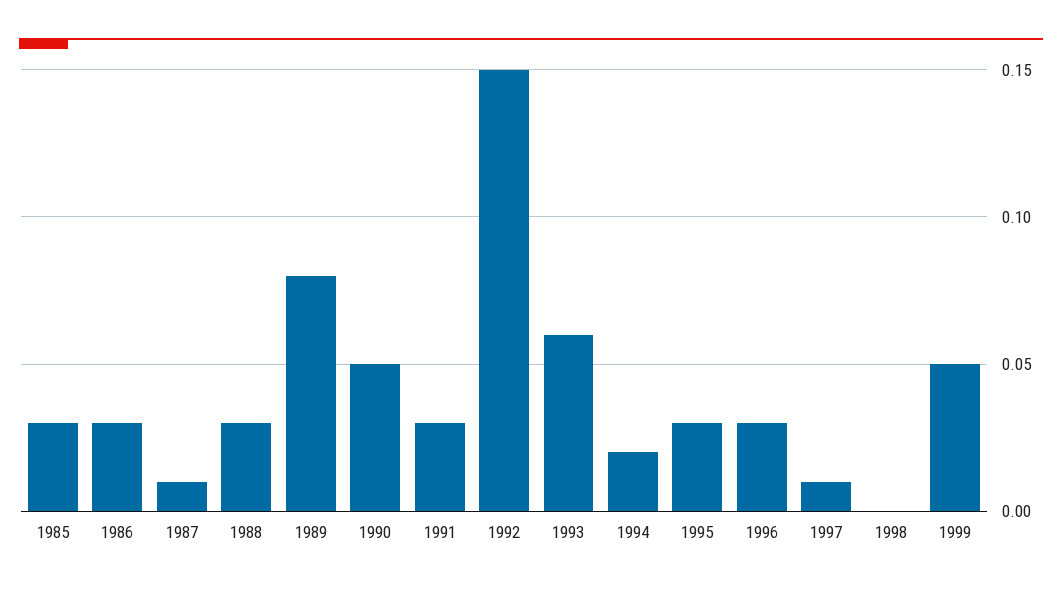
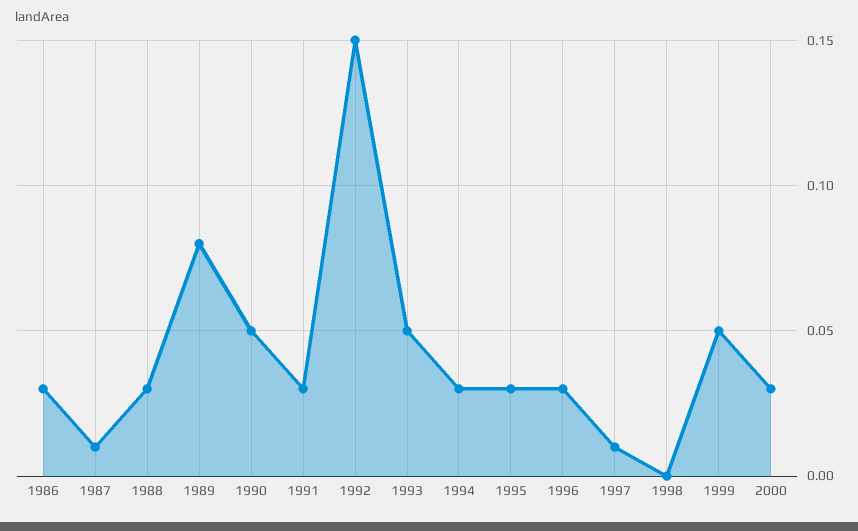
1985: 0.03 -> none
1993: 0.06 -> 0.05
1994: 0.02 -> 0.03
2000: none -> 0.03

